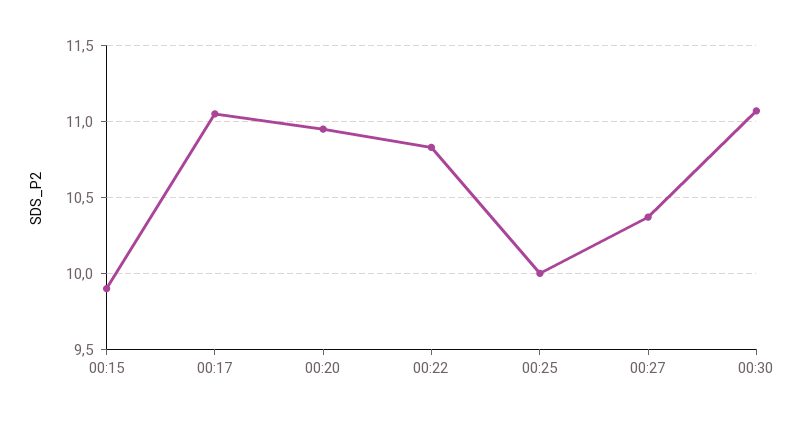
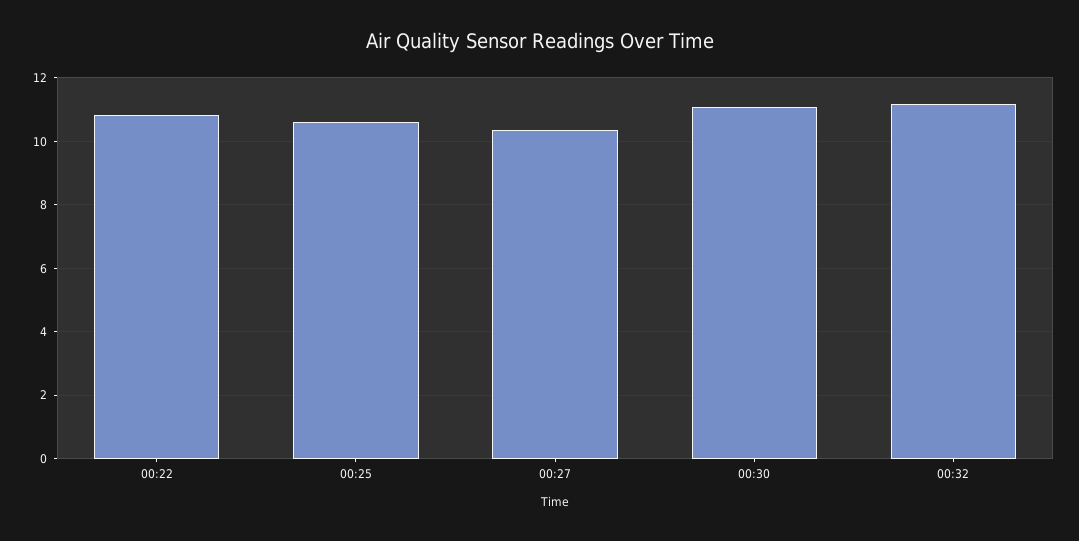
00:15: 9.9 -> none
00:17: 11.05 -> none
00:20: 10.95 -> none
00:25: 10 -> 10.6
00:32: none -> 11.2

